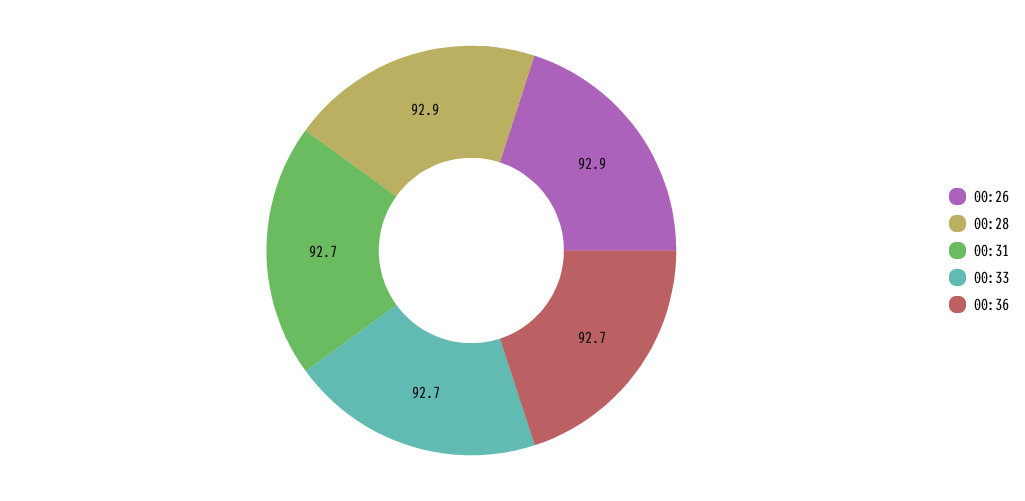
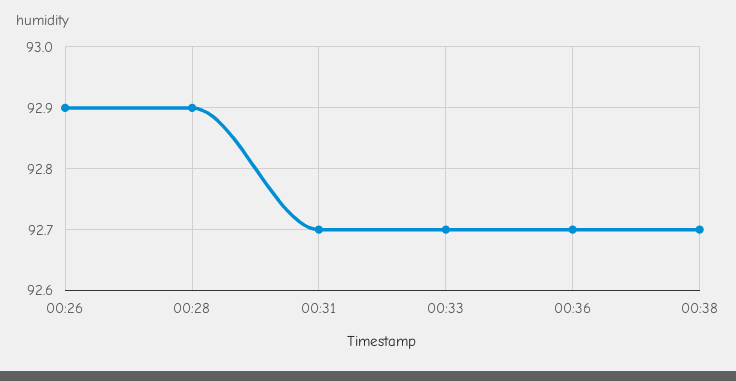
00:38: none -> 92.7

